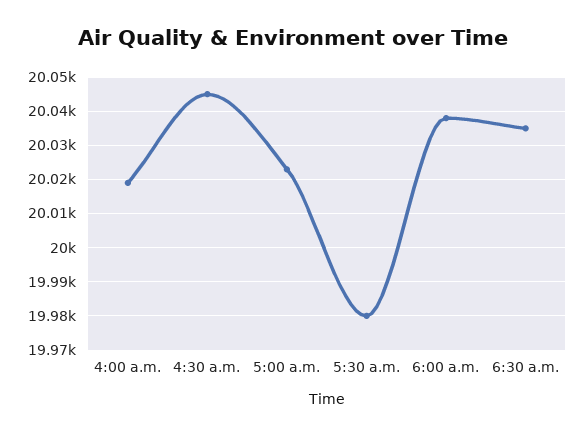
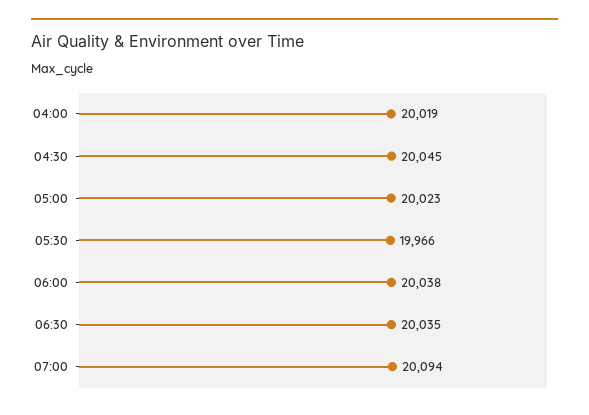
5:30 a.m.: 19980 -> 19966
07:00: none -> 20094

